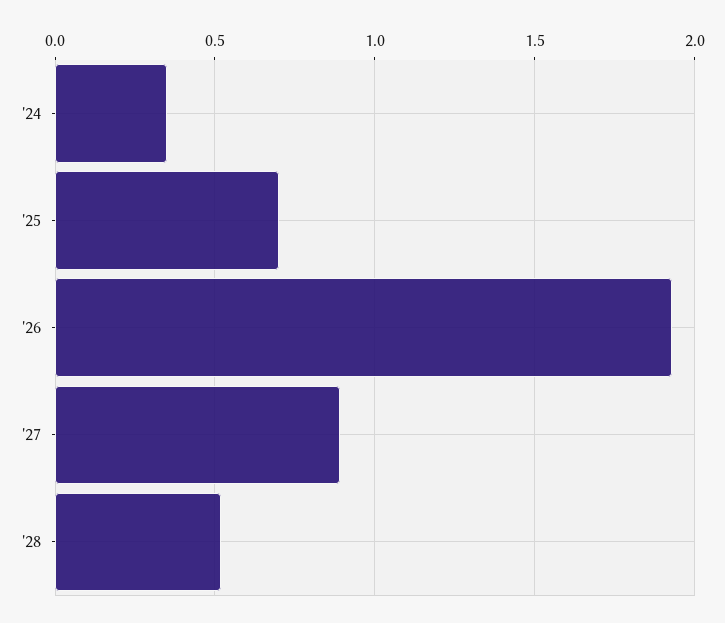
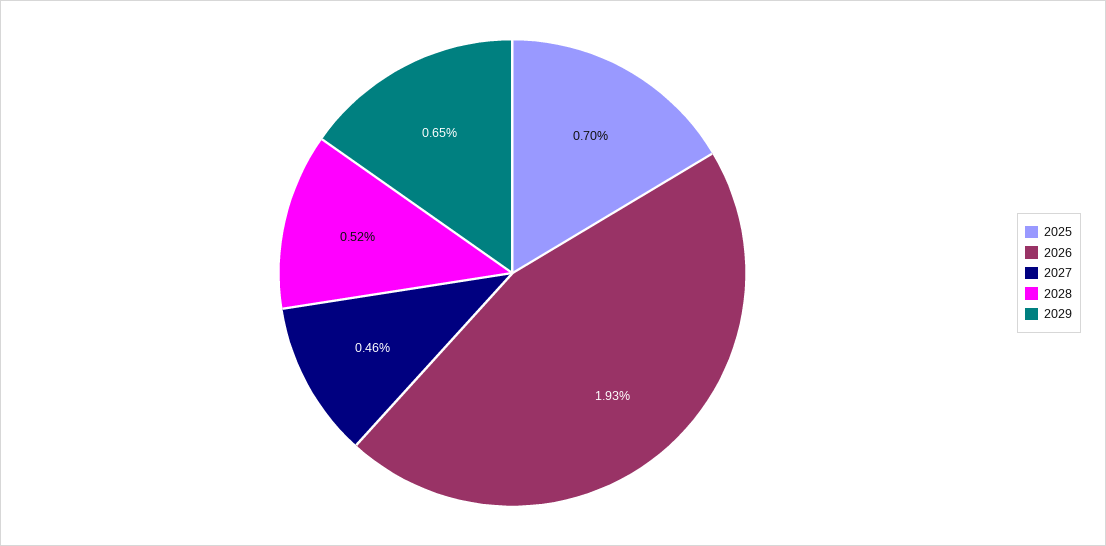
'24: 0.35 -> none
'27: 0.9 -> 0.46
2029: none -> 0.65

